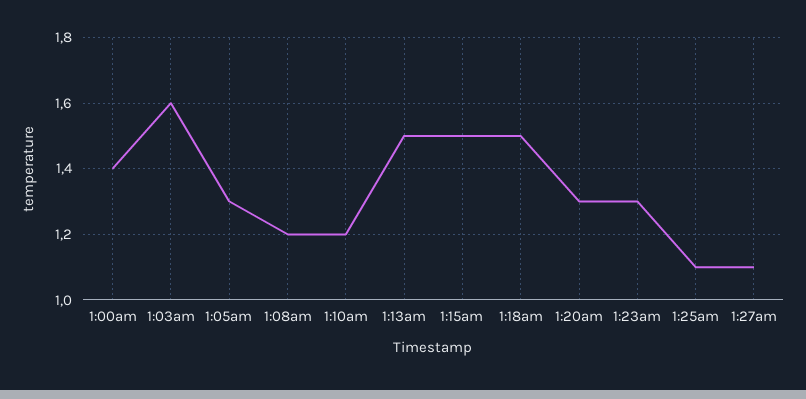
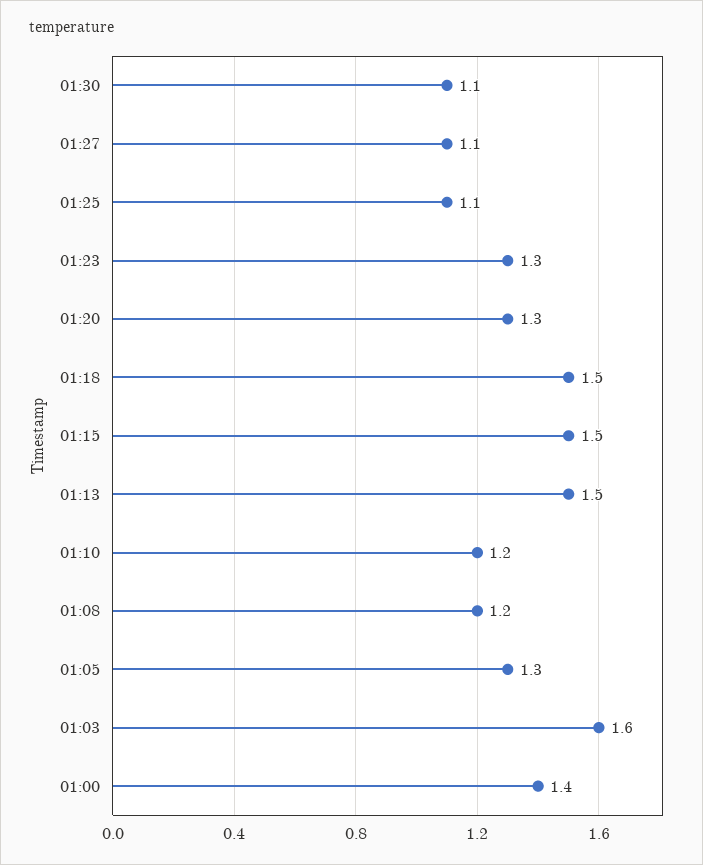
01:30: none -> 1.1

